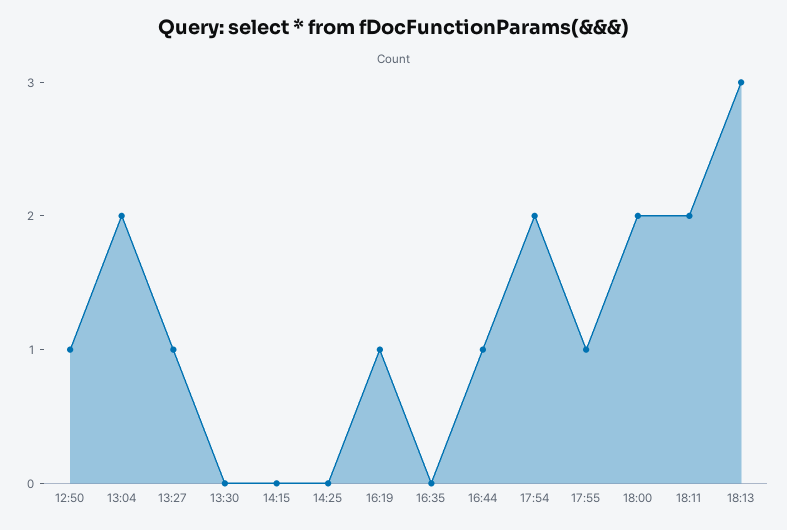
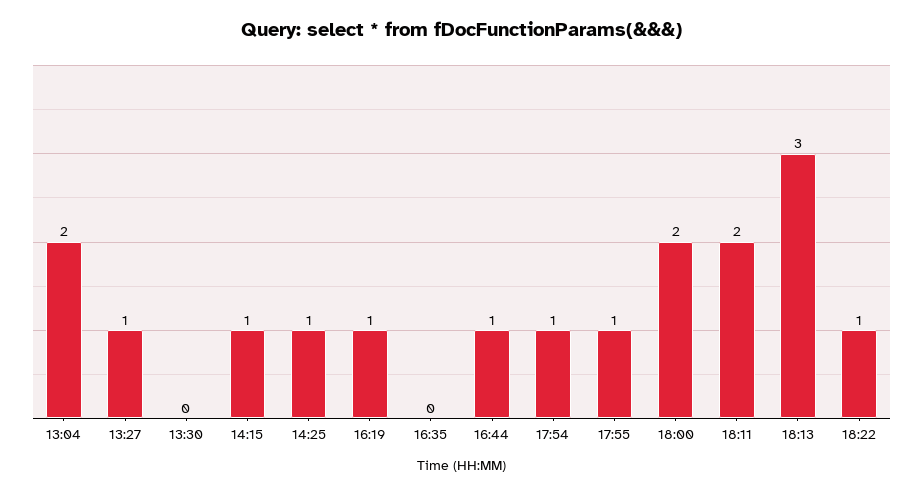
12:50: 1 -> none
14:15: 0 -> 1
14:25: 0 -> 1
17:54: 2 -> 1
18:22: none -> 1

